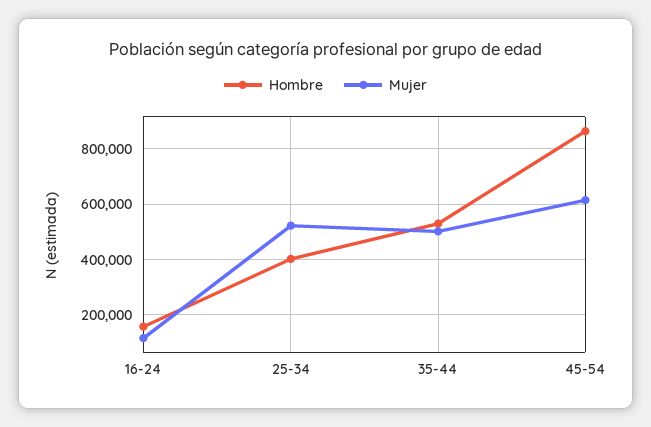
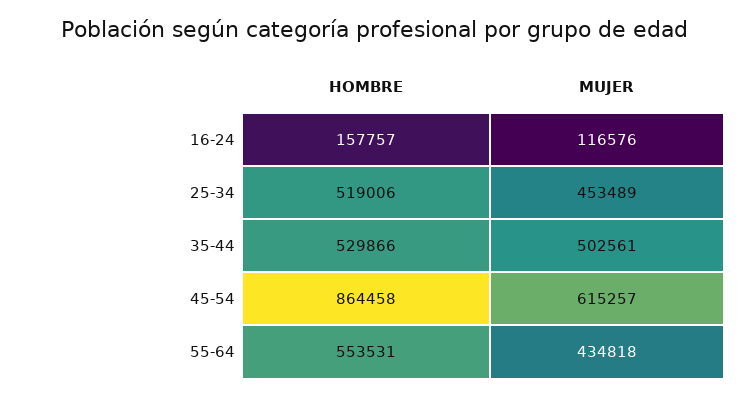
Hombre, 25-34: 400000 -> 519006
Mujer, 25-34: 525000 -> 453489
Hombre, 55-64: none -> 553531
Mujer, 55-64: none -> 434818

